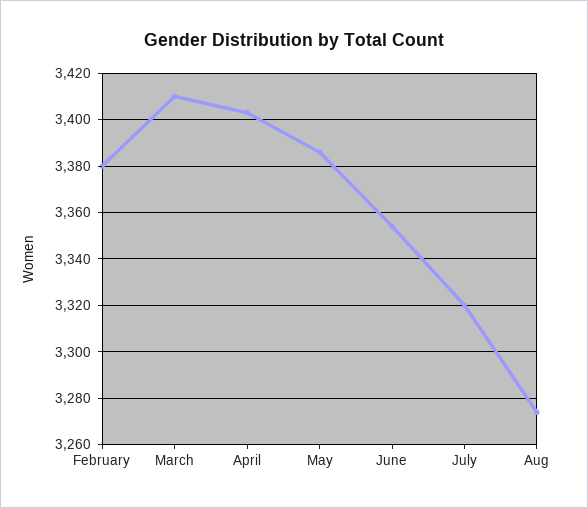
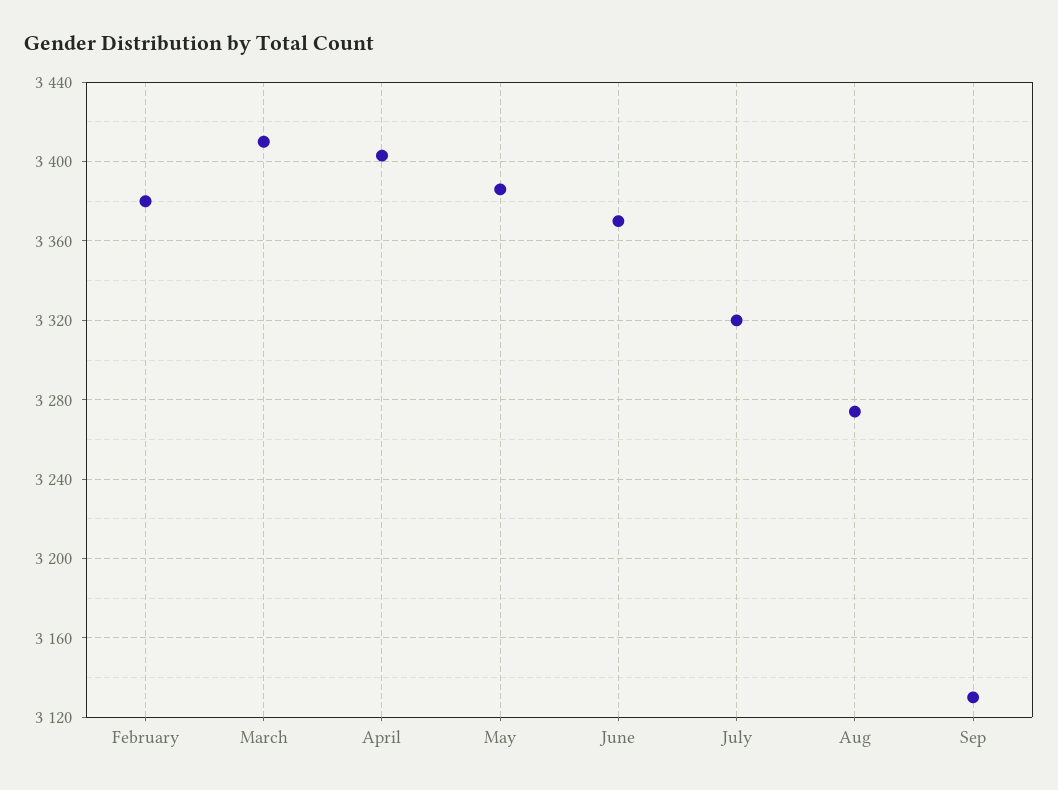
June: 3355 -> 3370
Sep: none -> 3130

